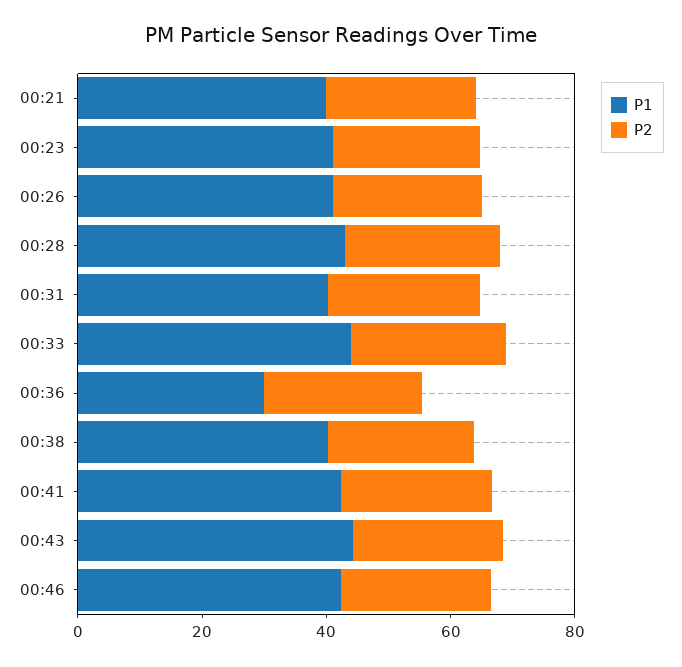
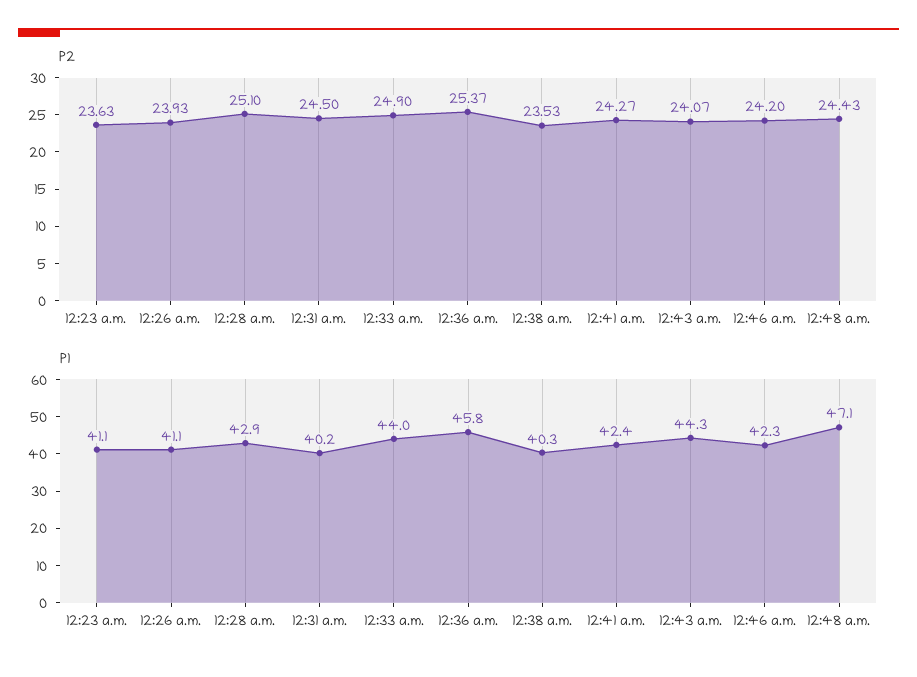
P1, 00:21: 40 -> none
P2, 00:21: 25 -> none
P1, 00:36: 30 -> 45.8
P2, 12:48 a.m.: none -> 24.43
P1, 12:48 a.m.: none -> 47.1

